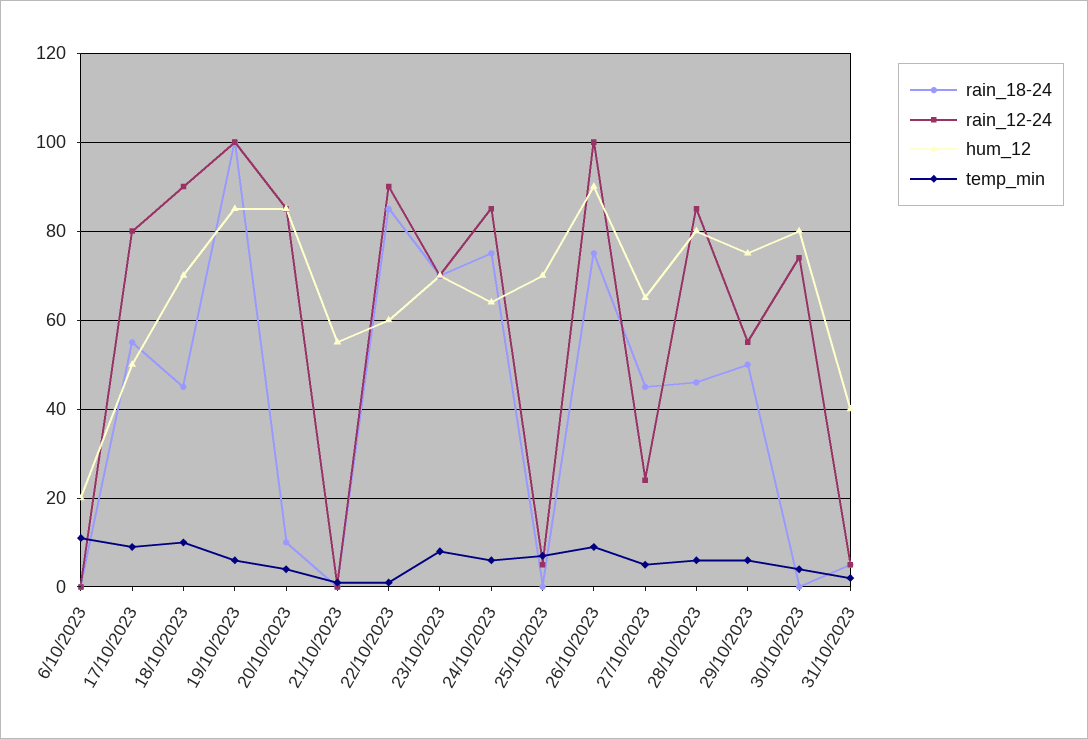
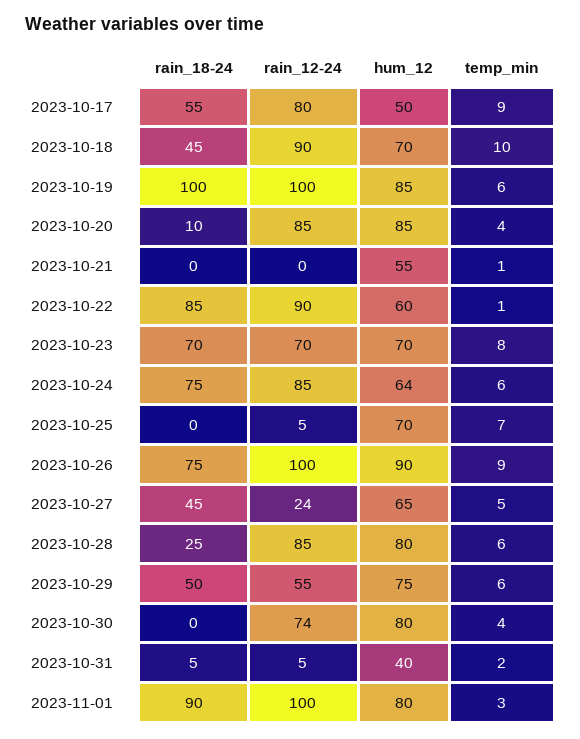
rain_18-24, 6/10/2023: 0 -> none
rain_12-24, 6/10/2023: 0 -> none
hum_12, 6/10/2023: 20 -> none
temp_min, 6/10/2023: 10 -> none
rain_18-24, 28/10/2023: 45 -> 25
rain_18-24, 2023-11-01: none -> 90
rain_12-24, 2023-11-01: none -> 100
hum_12, 2023-11-01: none -> 80
temp_min, 2023-11-01: none -> 3

